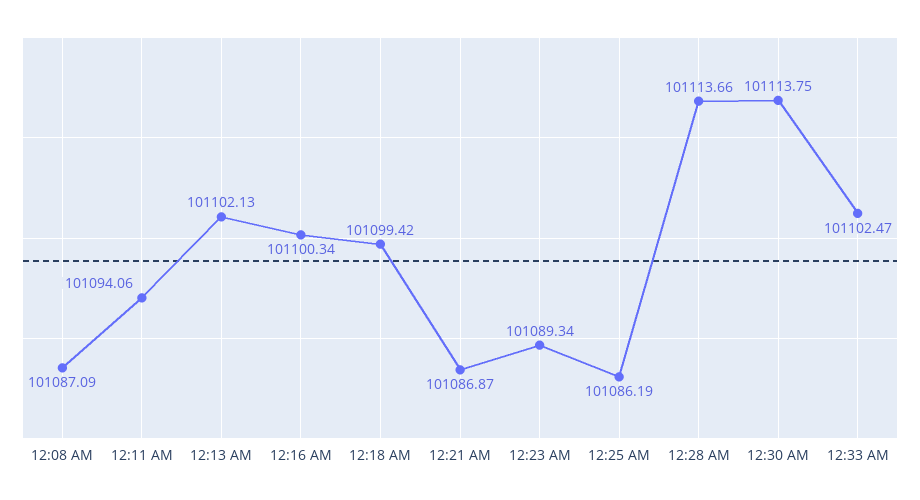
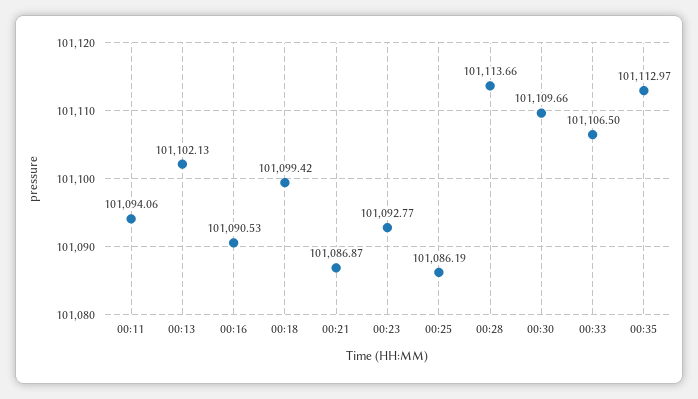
12:08 AM: 101087.09 -> none
12:16 AM: 101100.34 -> 101090.53
12:23 AM: 101089.34 -> 101092.77
12:30 AM: 101113.75 -> 101109.66
12:33 AM: 101102.47 -> 101106.5
00:35: none -> 101112.97

